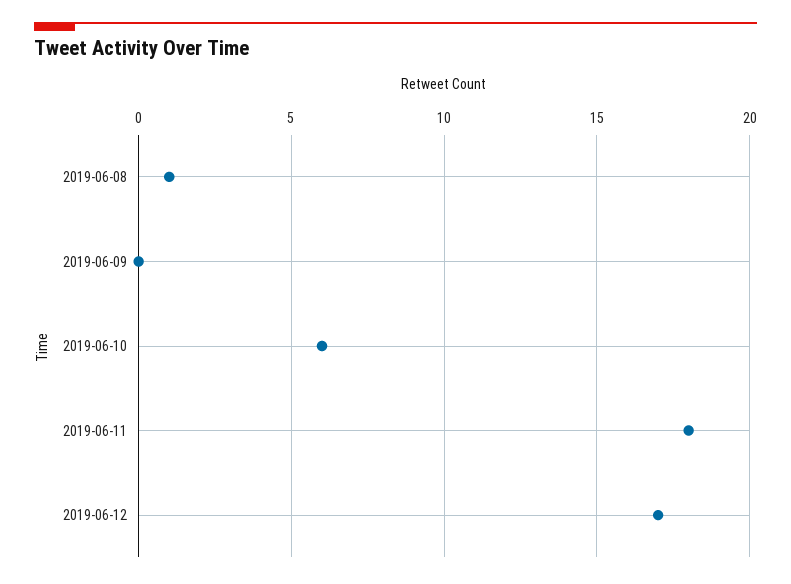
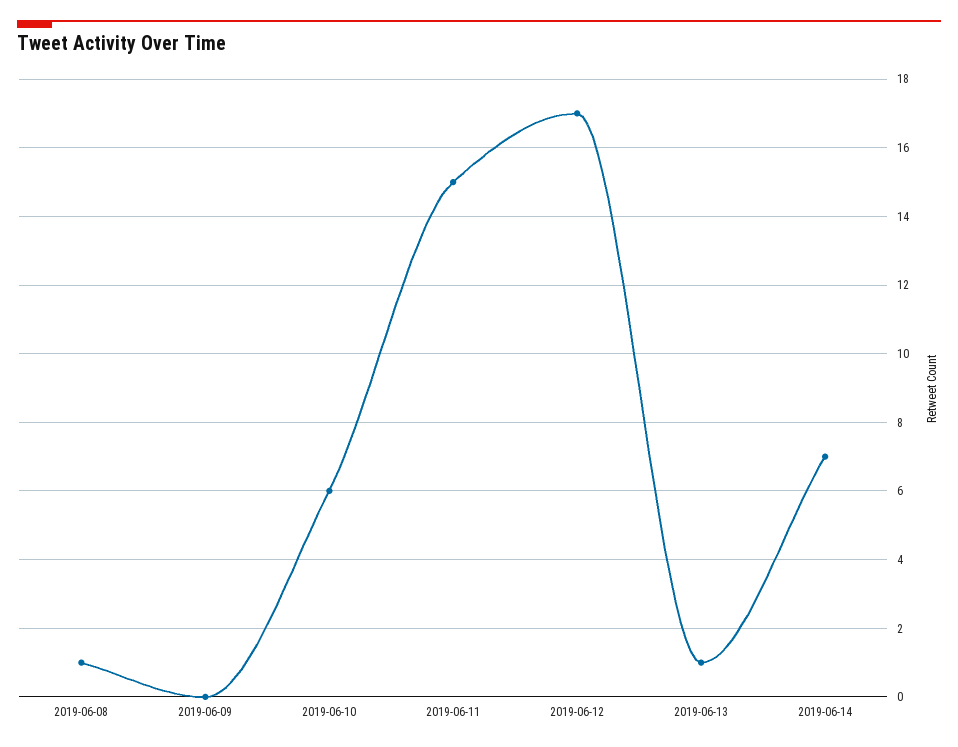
2019-06-11: 18 -> 15
2019-06-13: none -> 1
2019-06-14: none -> 7

